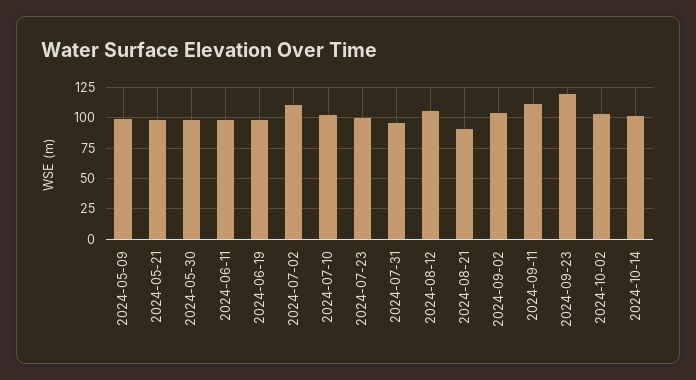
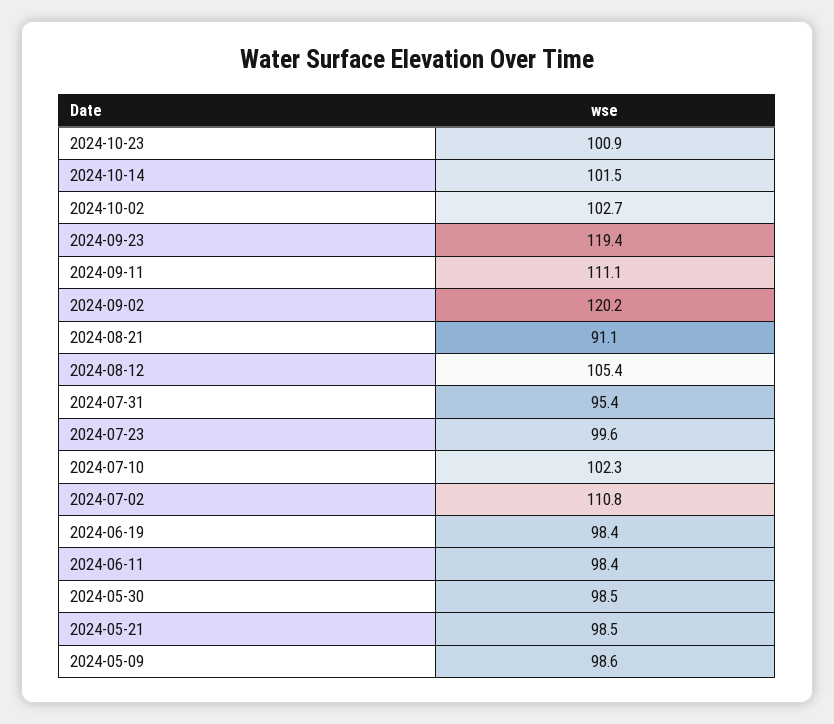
2024-09-02: 105 -> 120.2
2024-10-23: none -> 100.9

